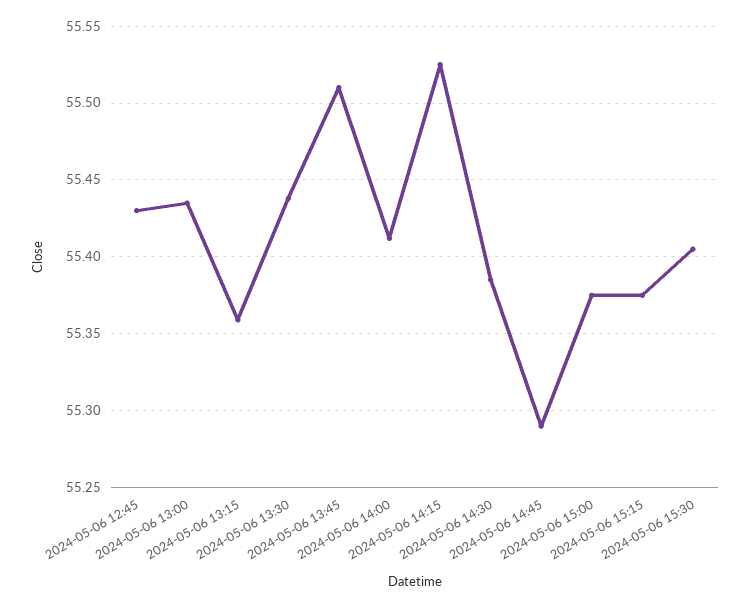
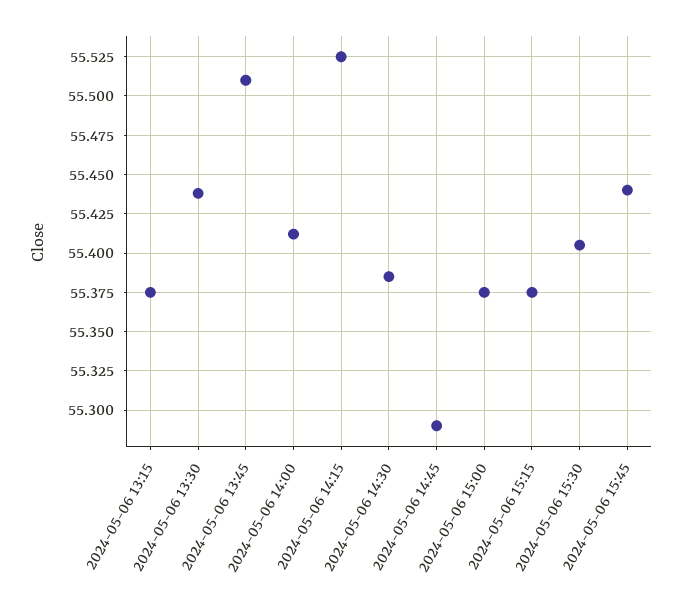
2024-05-06 12:45: 55.43 -> none
2024-05-06 13:00: 55.435 -> none
2024-05-06 13:15: 55.36 -> 55.375
2024-05-06 15:45: none -> 55.44

